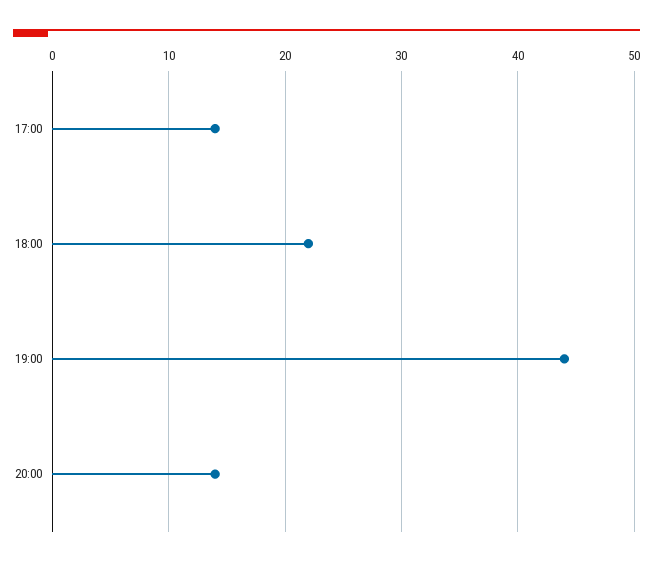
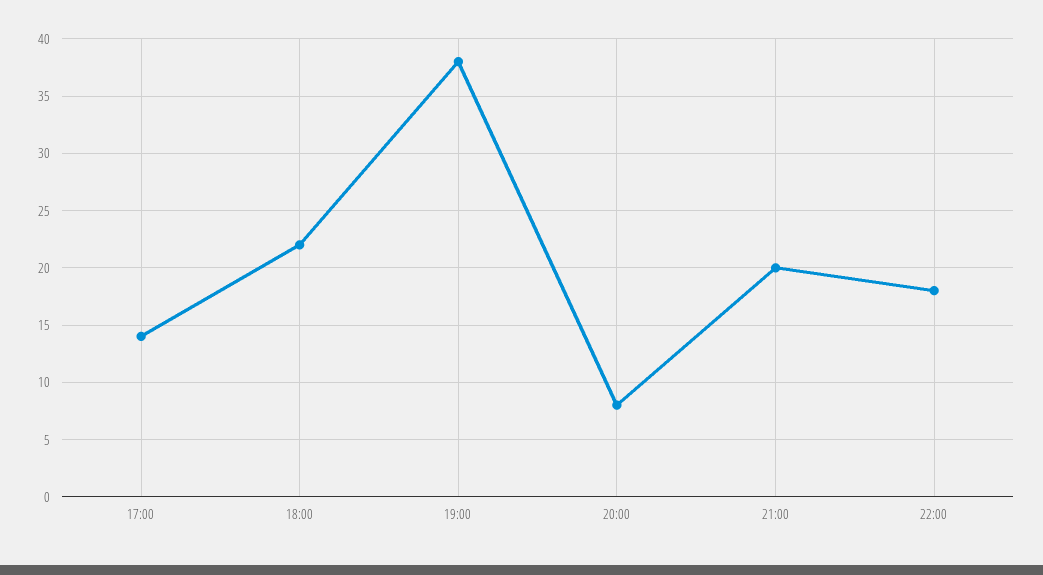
19:00: 44 -> 38
20:00: 14 -> 8
21:00: none -> 20
22:00: none -> 18

